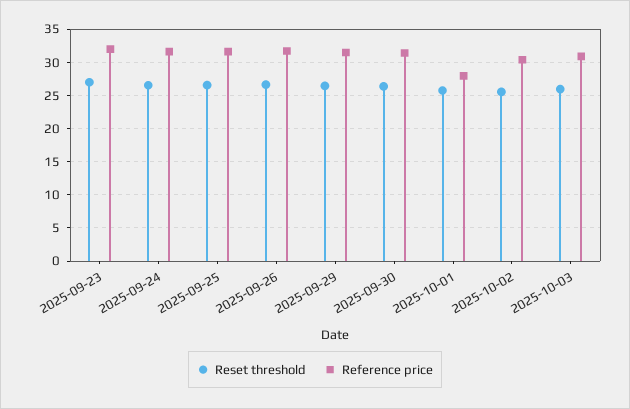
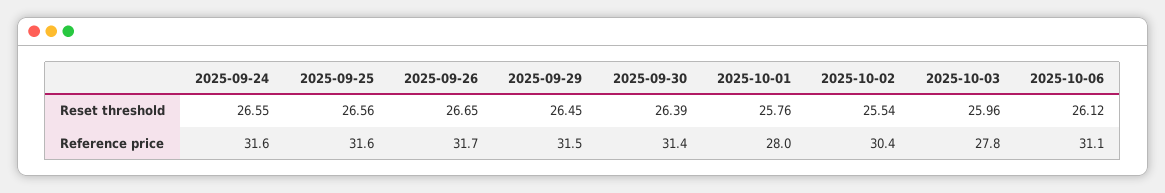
Reset threshold, 2025-09-23: 27 -> none
Reference price, 2025-09-23: 32 -> none
Reference price, 2025-10-03: 31 -> 27.8
Reset threshold, 2025-10-06: none -> 26.12
Reference price, 2025-10-06: none -> 31.1

